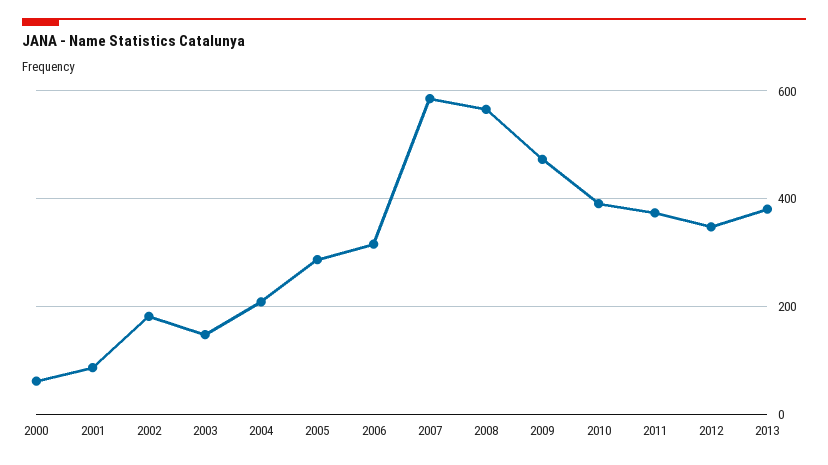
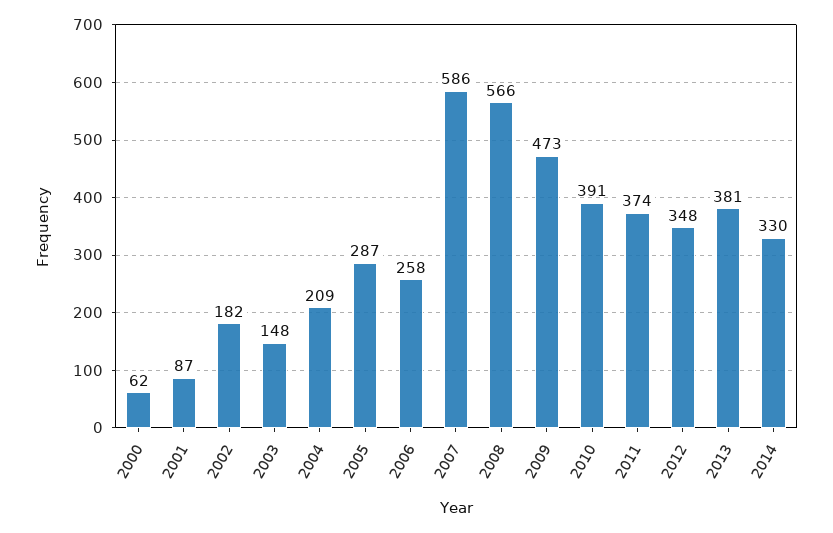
2006: 320 -> 258
2014: none -> 330

